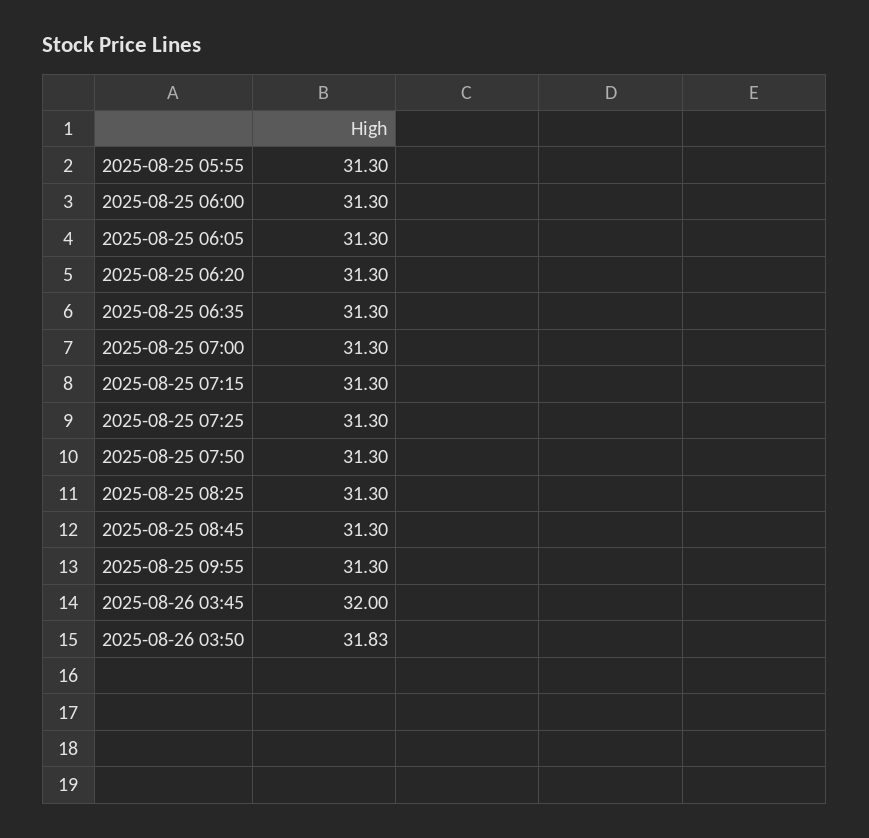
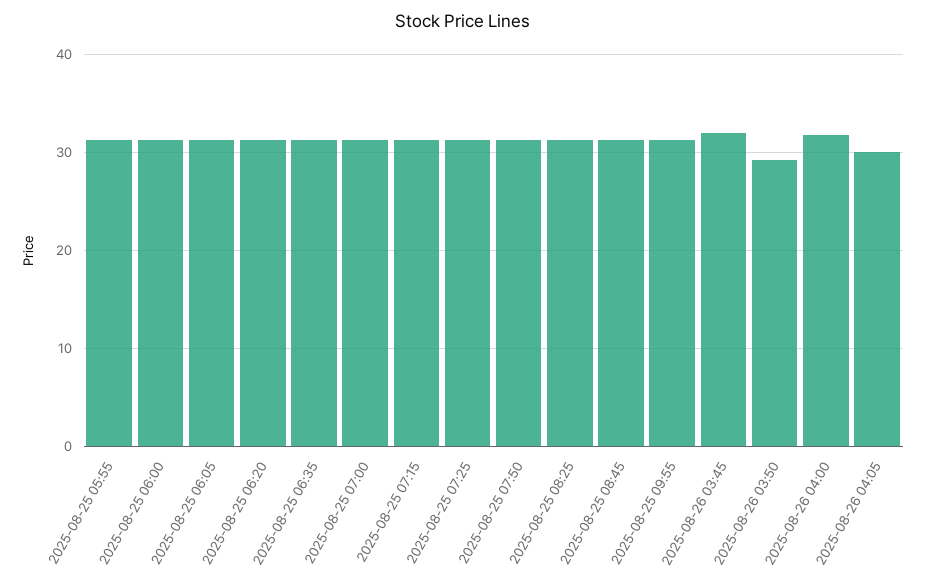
2025-08-26 03:50: 31.83 -> 29
2025-08-26 04:00: none -> 32
2025-08-26 04:05: none -> 30

